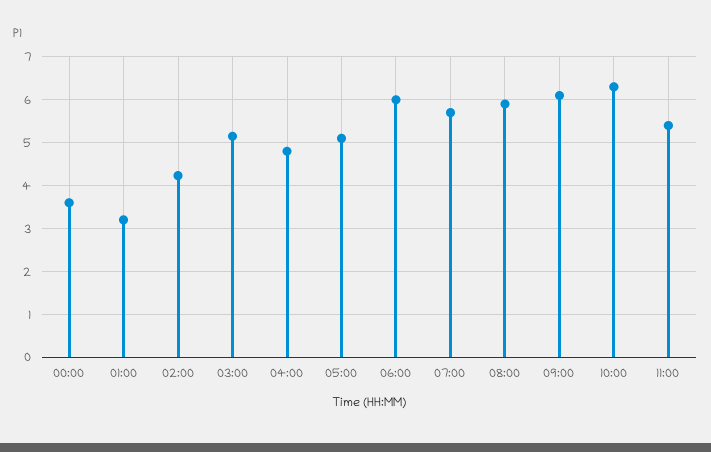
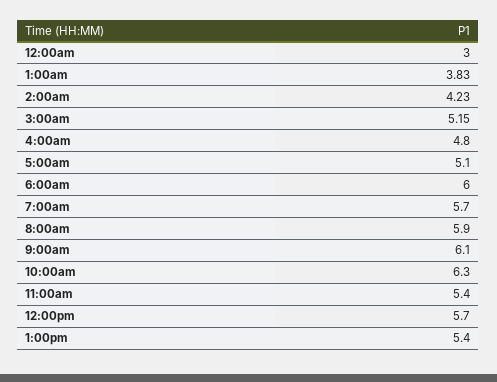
00:00: 3.6 -> 3
01:00: 3.2 -> 3.83
12:00pm: none -> 5.7
1:00pm: none -> 5.4

